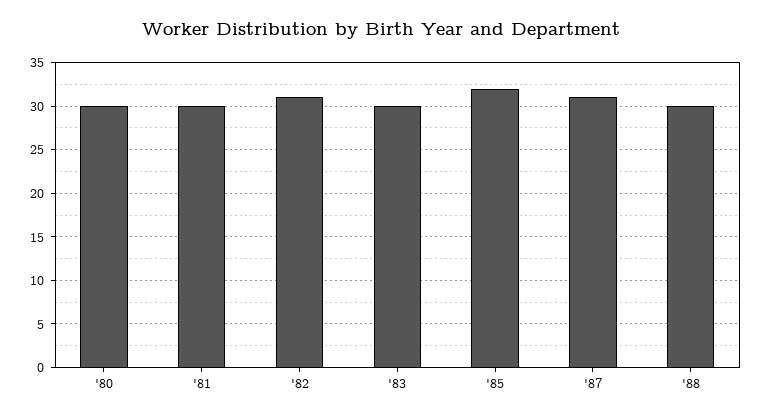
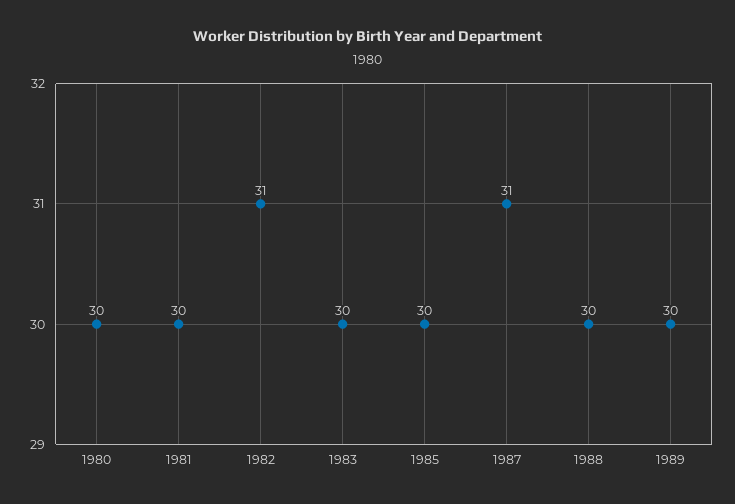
'85: 32 -> 30
1989: none -> 30

